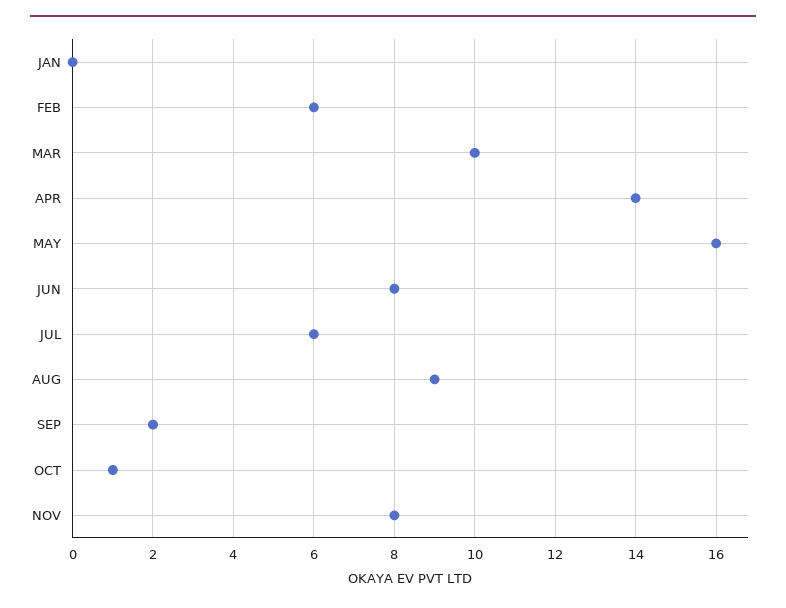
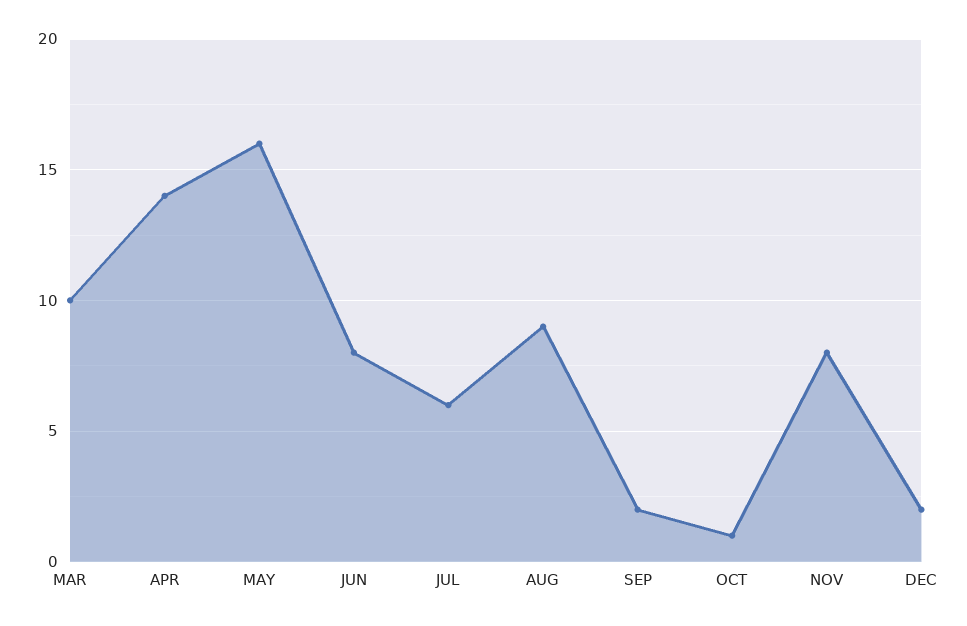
JAN: 0 -> none
FEB: 6 -> none
DEC: none -> 2

